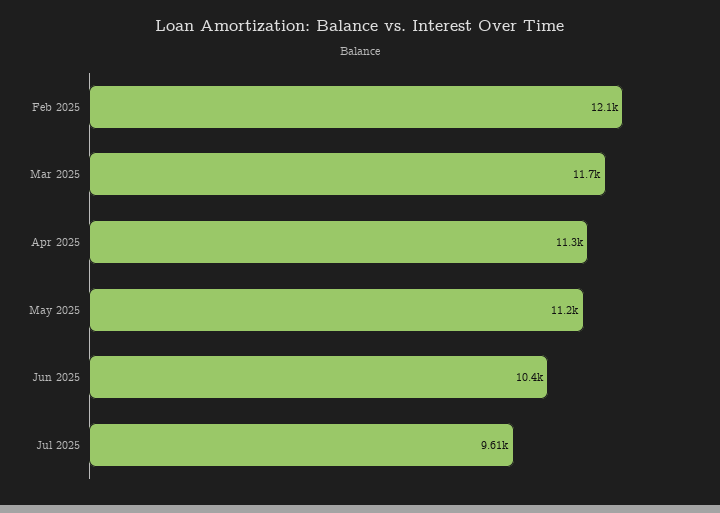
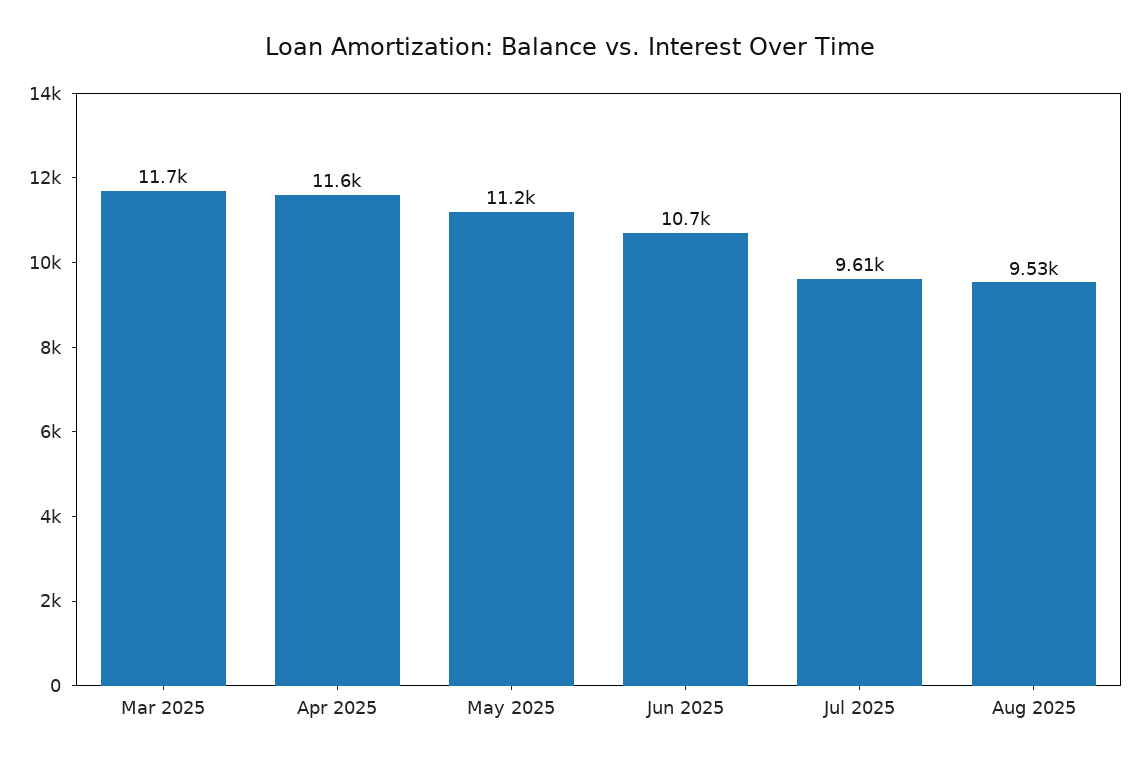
Feb 2025: 12100 -> none
Apr 2025: 11300 -> 11600
Jun 2025: 10400 -> 10700
Aug 2025: none -> 9530

